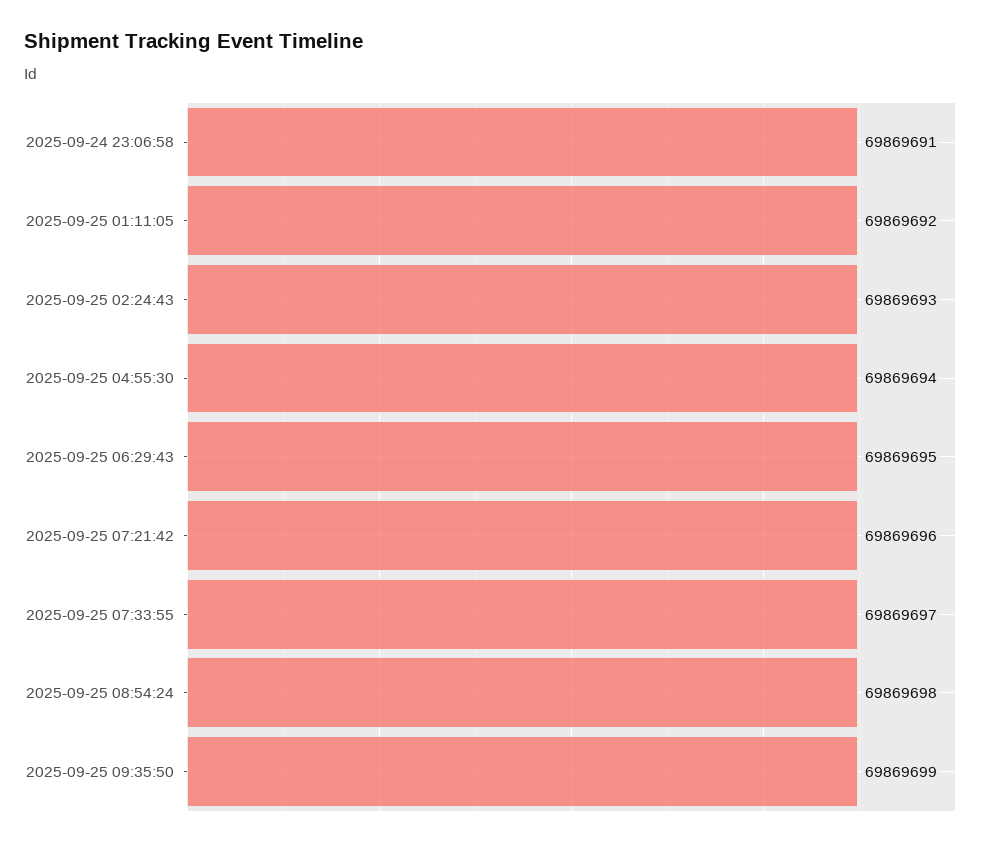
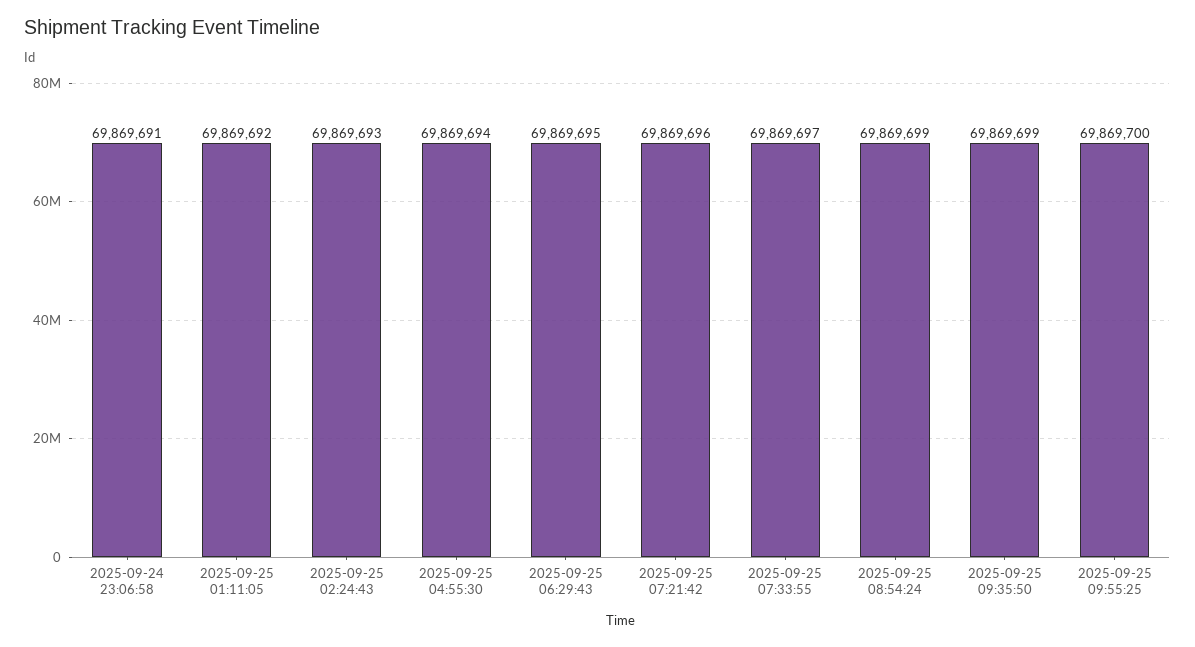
2025-09-25 08:54:24: 69869698 -> 69869699
2025-09-25 09:55:25: none -> 69869700

